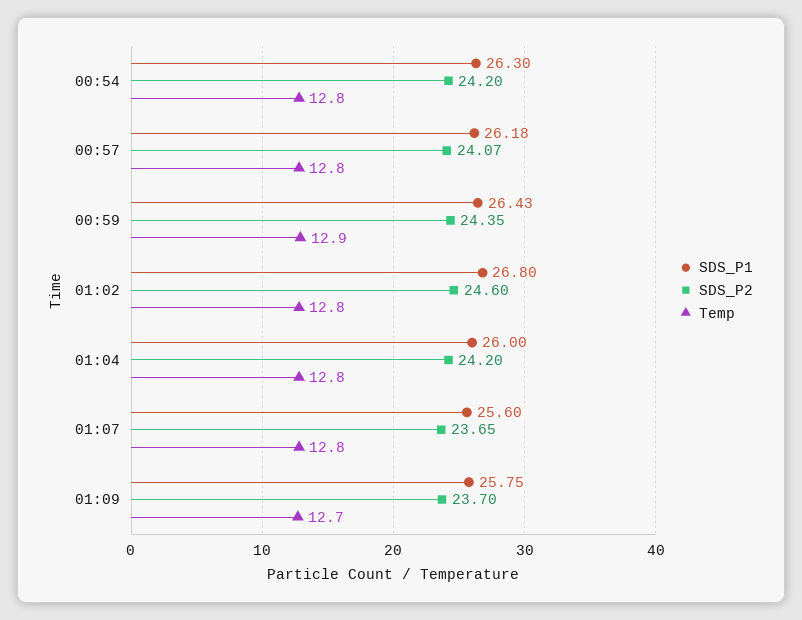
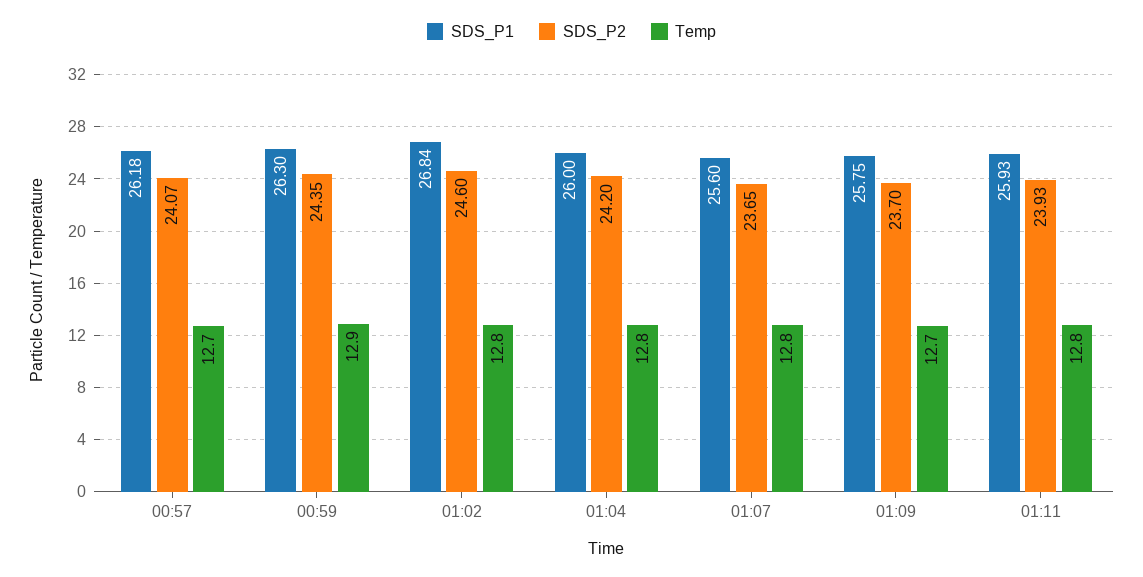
SDS_P1, 00:54: 26.3 -> none
SDS_P2, 00:54: 24.2 -> none
Temp, 00:54: 12.8 -> none
Temp, 00:57: 12.8 -> 12.7
SDS_P1, 00:59: 26.43 -> 26.3
SDS_P1, 01:02: 26.8 -> 26.84
SDS_P1, 01:11: none -> 25.93
SDS_P2, 01:11: none -> 23.93
Temp, 01:11: none -> 12.8

